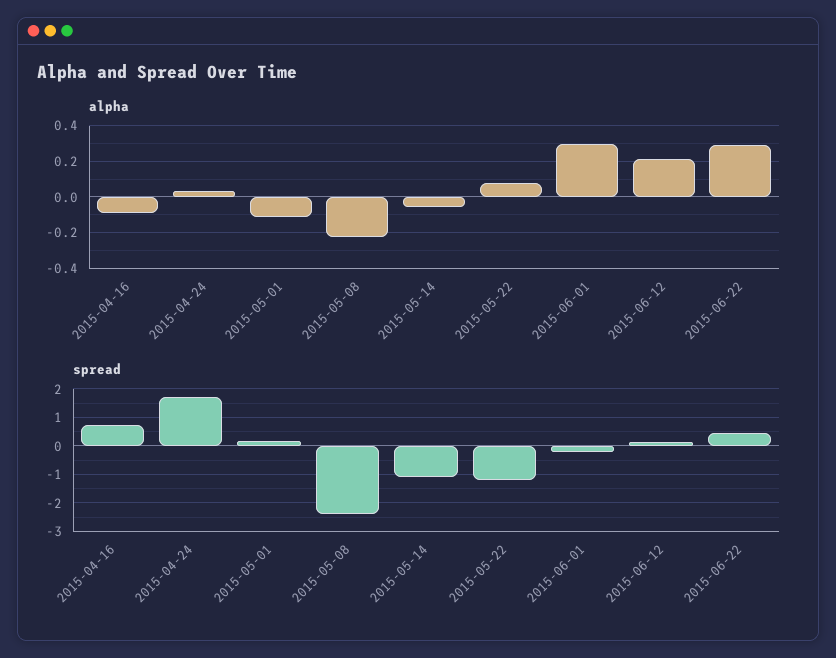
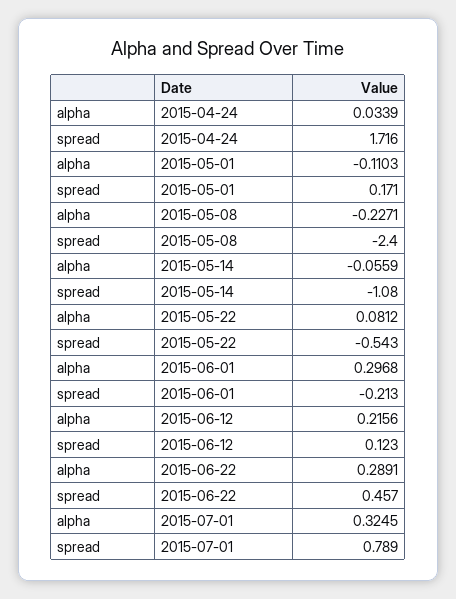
alpha, 2015-04-16: -0.1 -> none
spread, 2015-04-16: 0.75 -> none
spread, 2015-05-22: -1.25 -> -0.543
alpha, 2015-07-01: none -> 0.3245
spread, 2015-07-01: none -> 0.789

